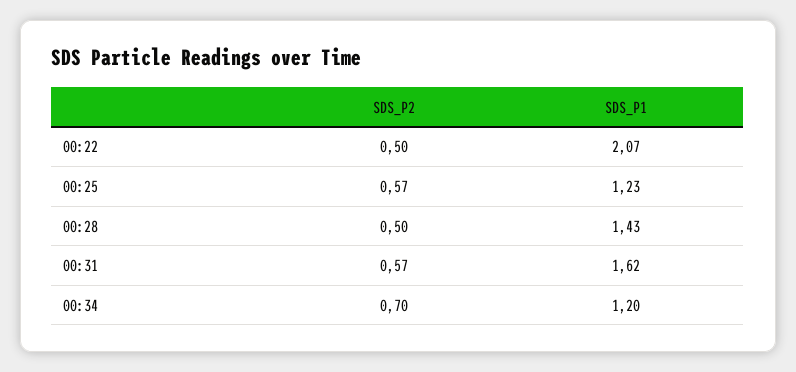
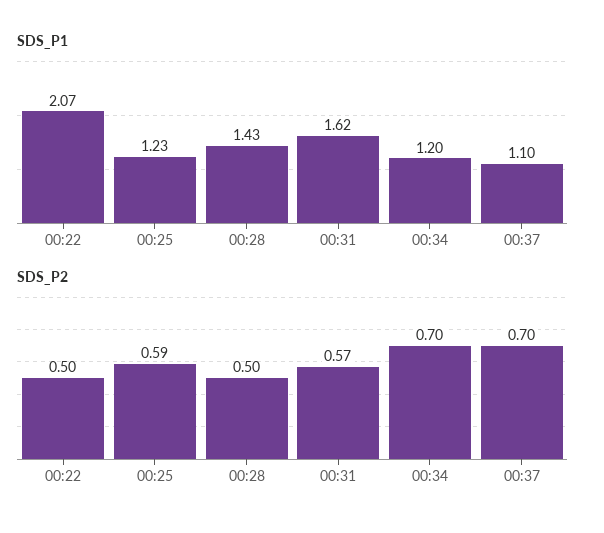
SDS_P2, 00:25: 0.57 -> 0.59
SDS_P1, 00:37: none -> 1.1
SDS_P2, 00:37: none -> 0.7

